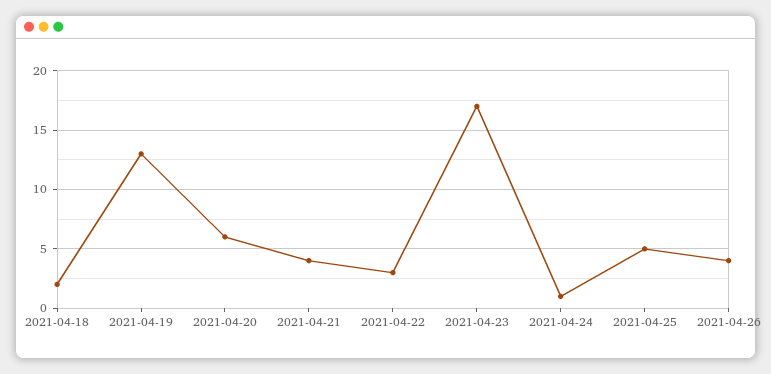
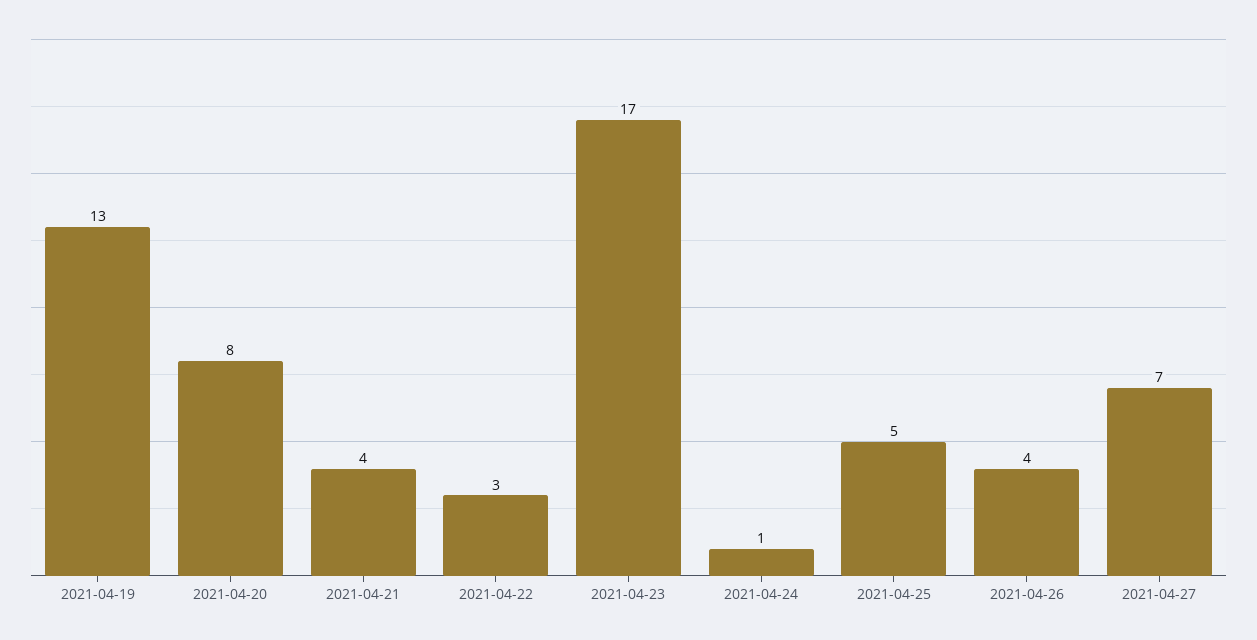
2021-04-18: 2 -> none
2021-04-20: 6 -> 8
2021-04-27: none -> 7

